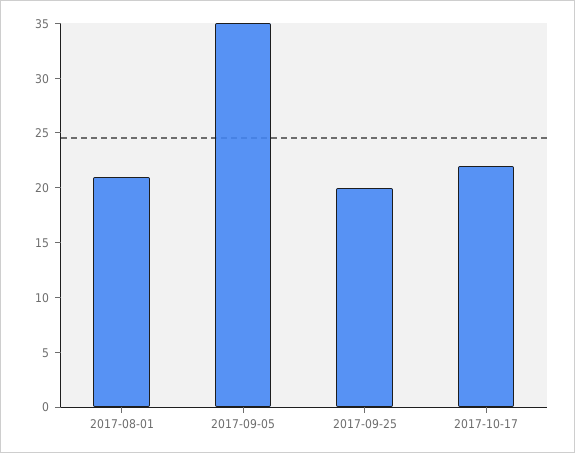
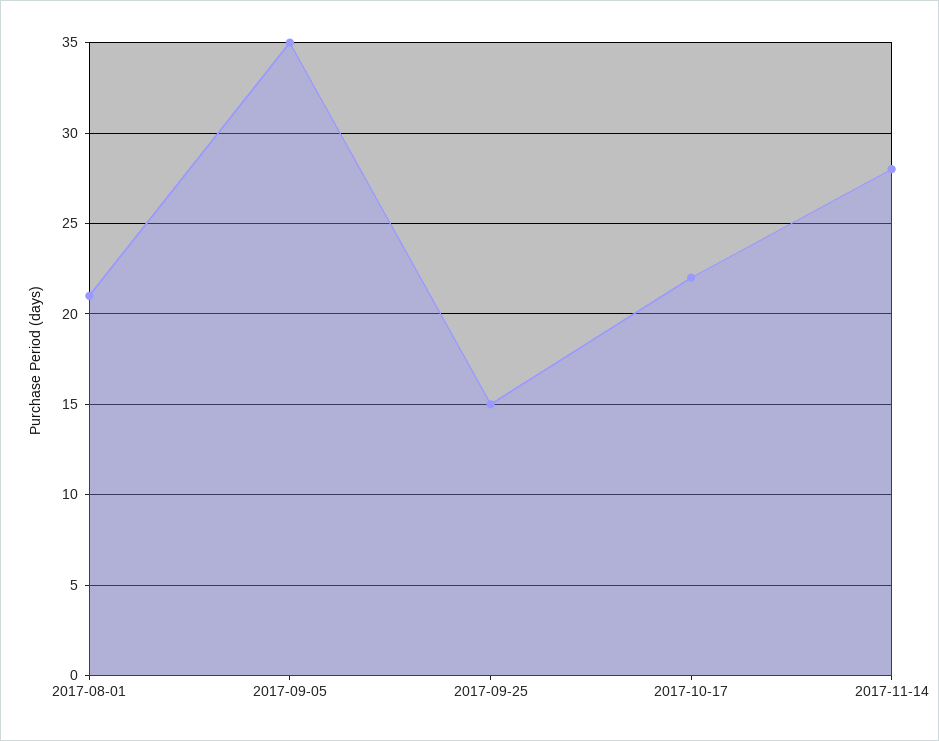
2017-09-25: 20 -> 15
2017-11-14: none -> 28

